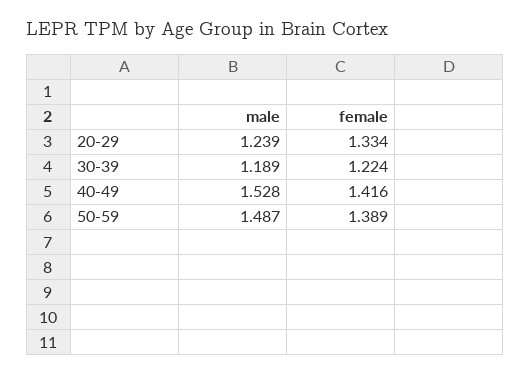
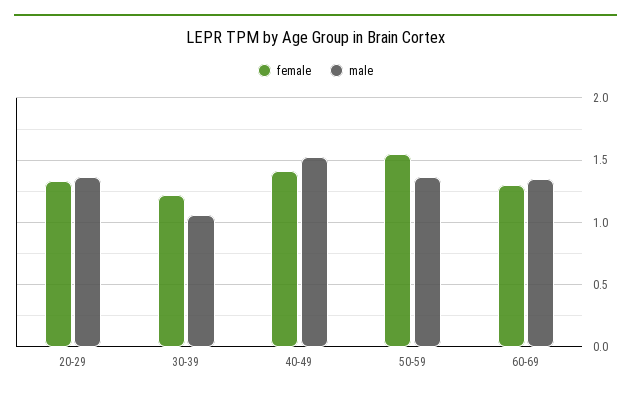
male, 20-29: 1.239 -> 1.35
male, 30-39: 1.189 -> 1.05
male, 50-59: 1.487 -> 1.35
female, 50-59: 1.389 -> 1.55
female, 60-69: none -> 1.3
male, 60-69: none -> 1.35

